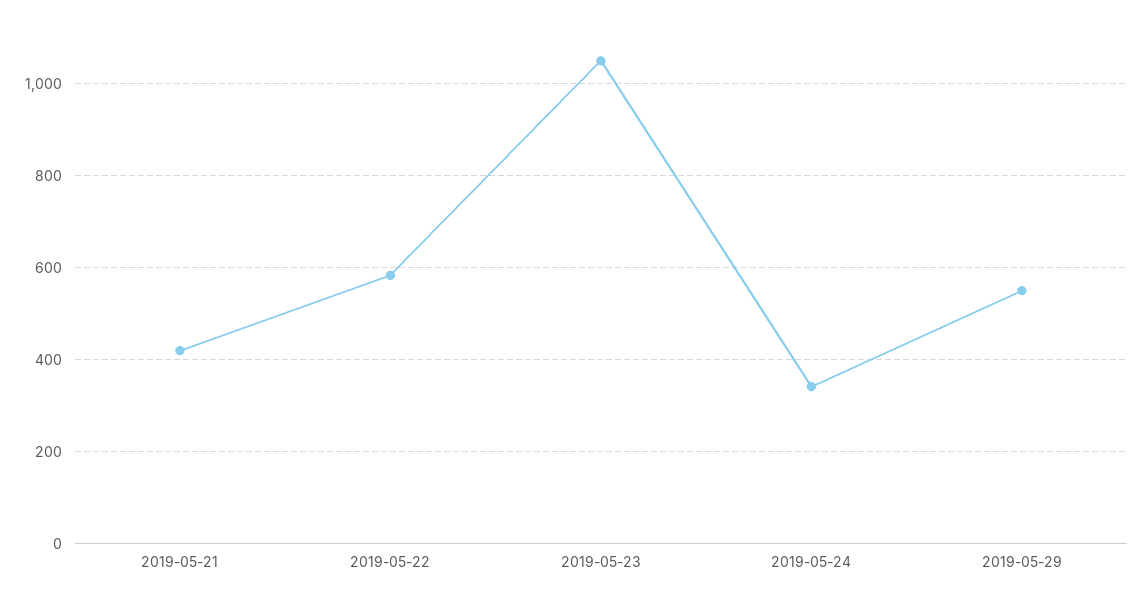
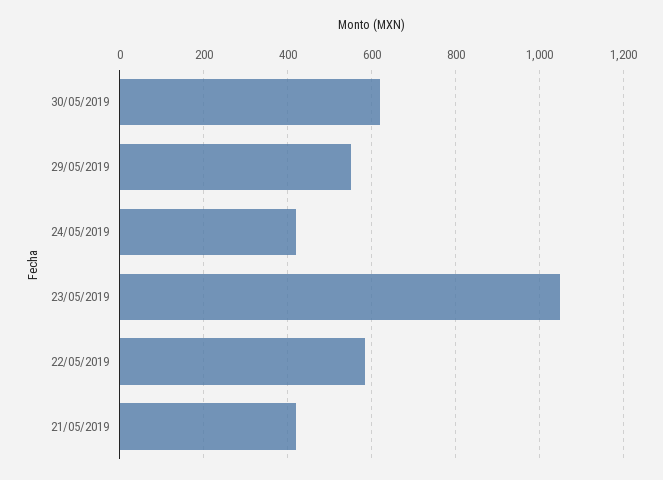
2019-05-24: 340 -> 420
30/05/2019: none -> 620

